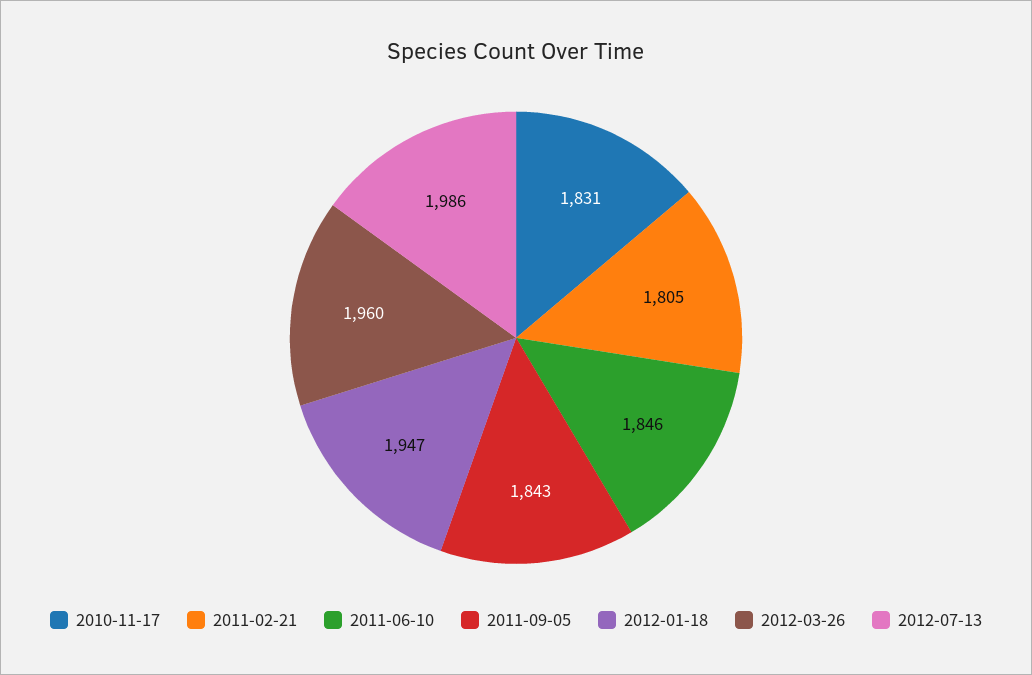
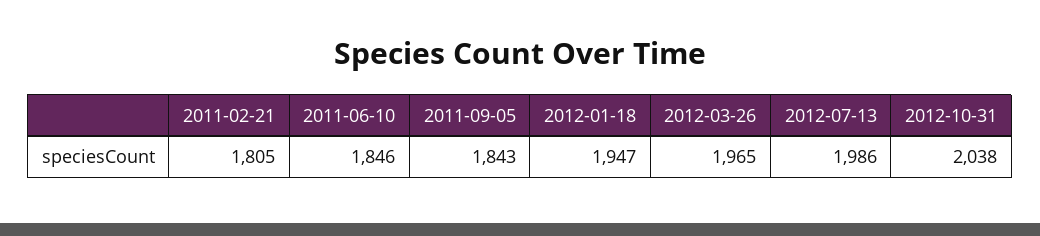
2010-11-17: 1831 -> none
2012-03-26: 1960 -> 1965
2012-10-31: none -> 2038

